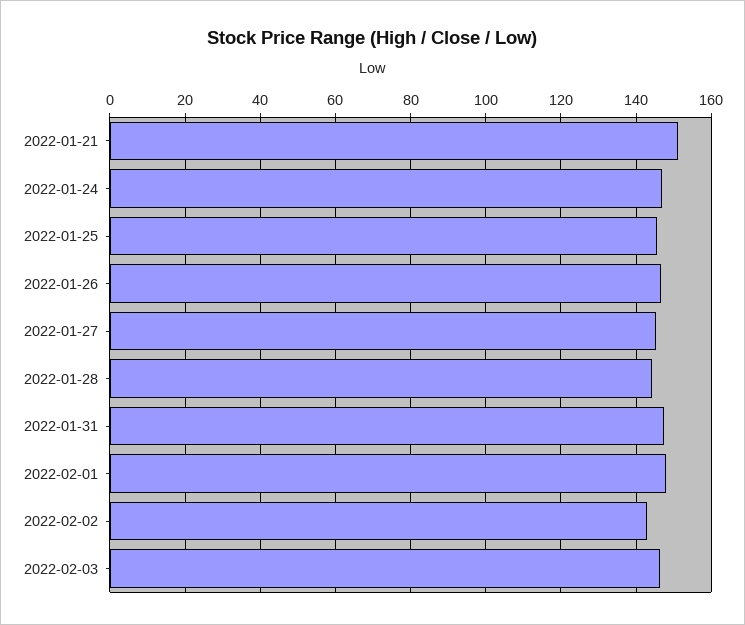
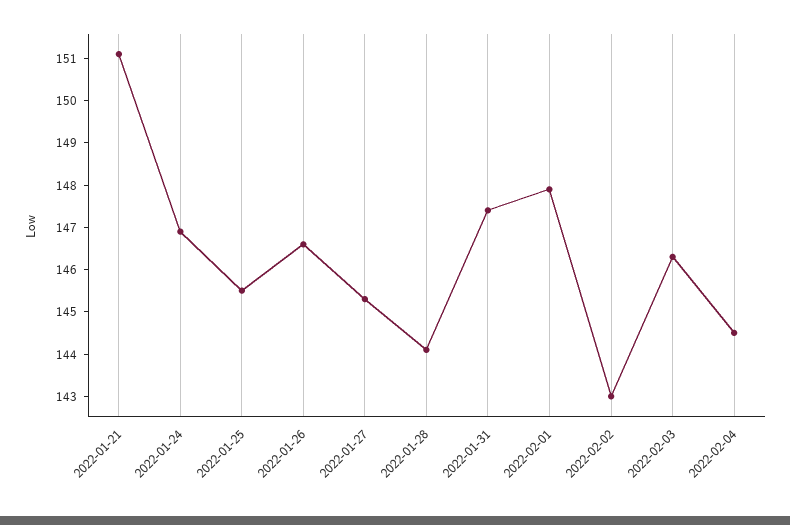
2022-02-04: none -> 144.5

